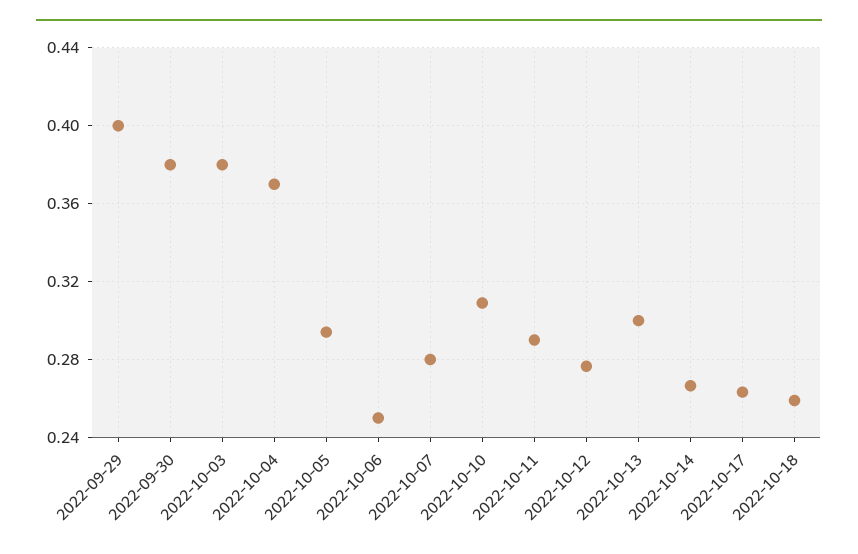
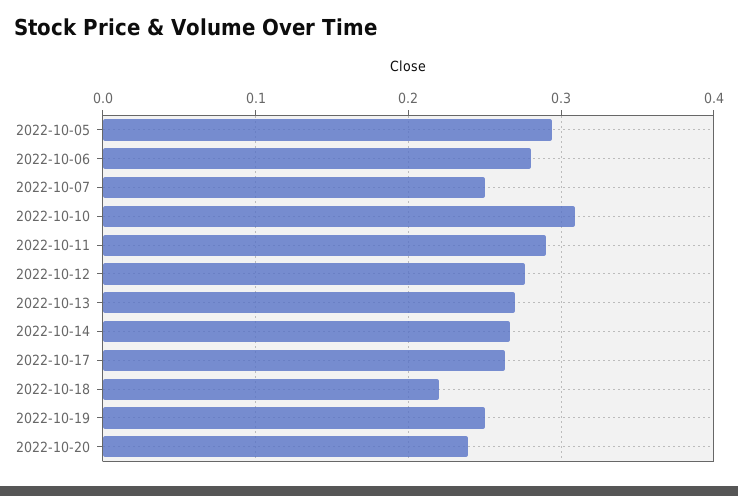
2022-09-29: 0.4 -> none
2022-09-30: 0.38 -> none
2022-10-03: 0.38 -> none
2022-10-04: 0.37 -> none
2022-10-06: 0.25 -> 0.28
2022-10-07: 0.28 -> 0.25
2022-10-13: 0.3 -> 0.27
2022-10-18: 0.26 -> 0.22
2022-10-19: none -> 0.25
2022-10-20: none -> 0.24

